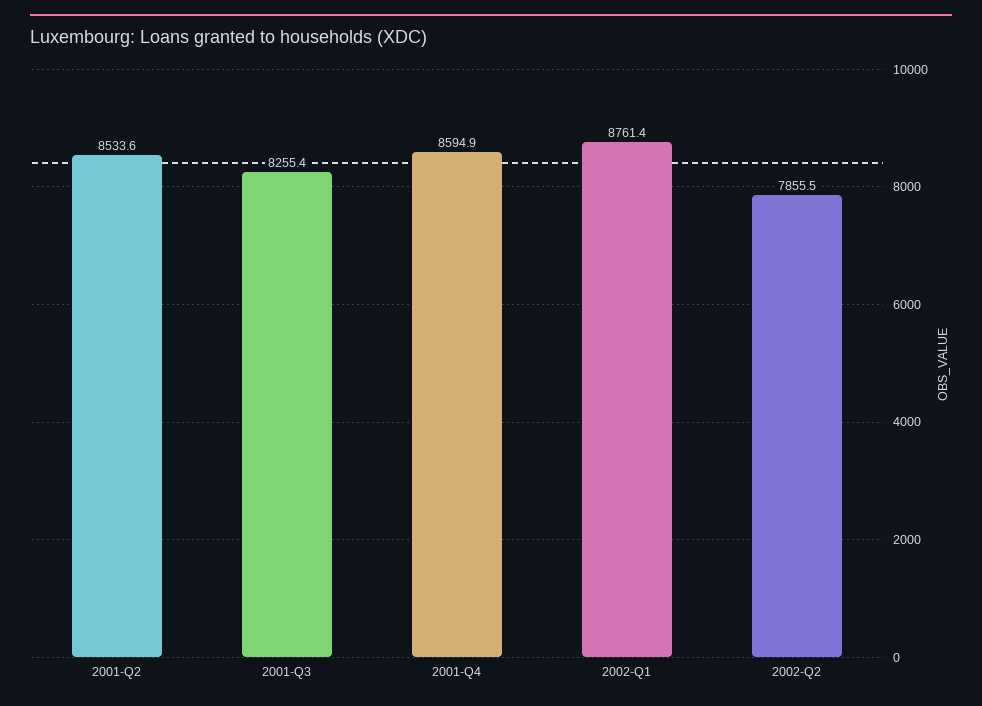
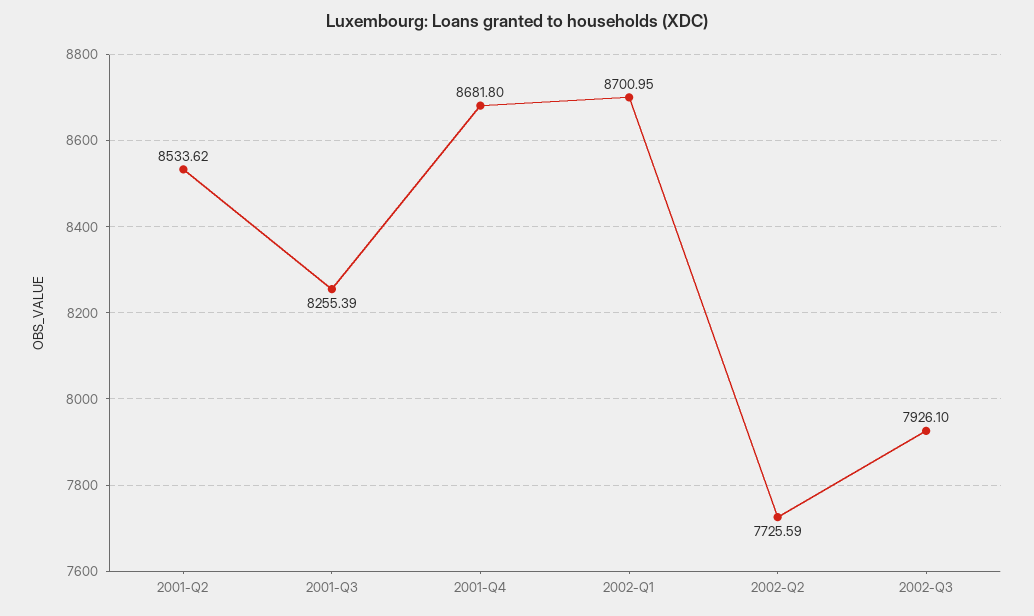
2001-Q4: 8594.9 -> 8681.8
2002-Q1: 8761.4 -> 8700.95
2002-Q2: 7855.5 -> 7725.59
2002-Q3: none -> 7926.1

